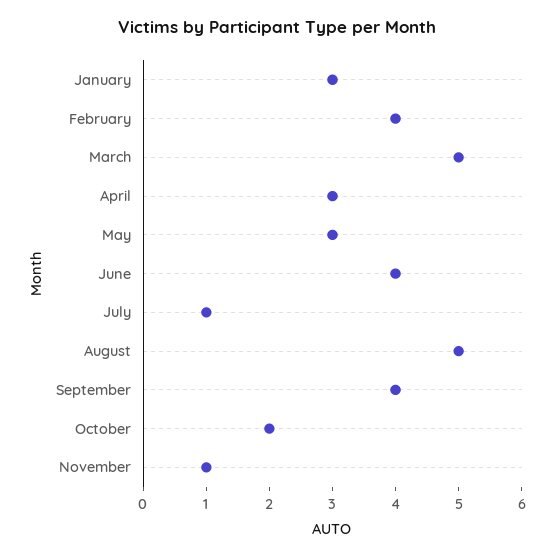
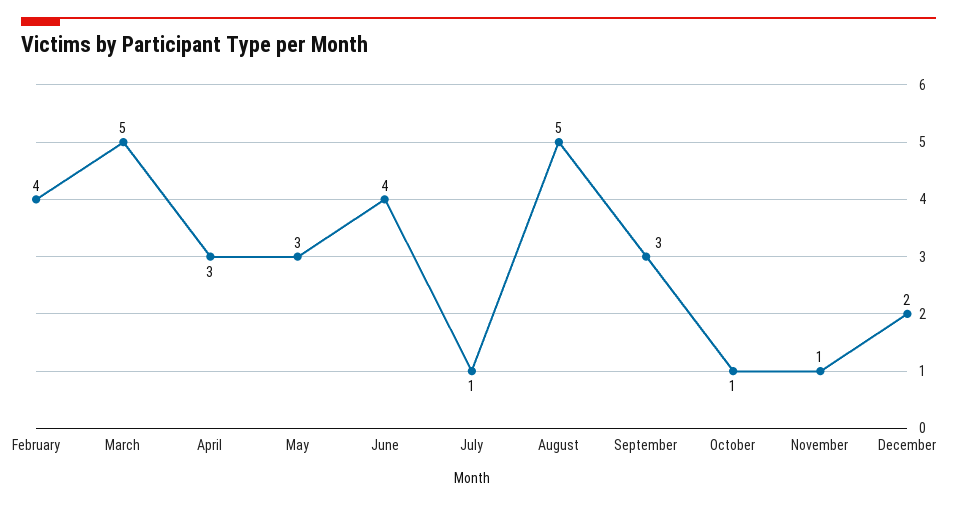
January: 3 -> none
September: 4 -> 3
October: 2 -> 1
December: none -> 2

